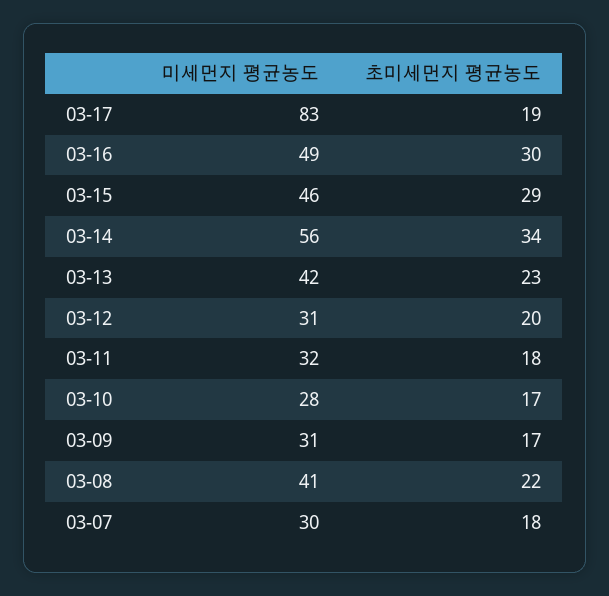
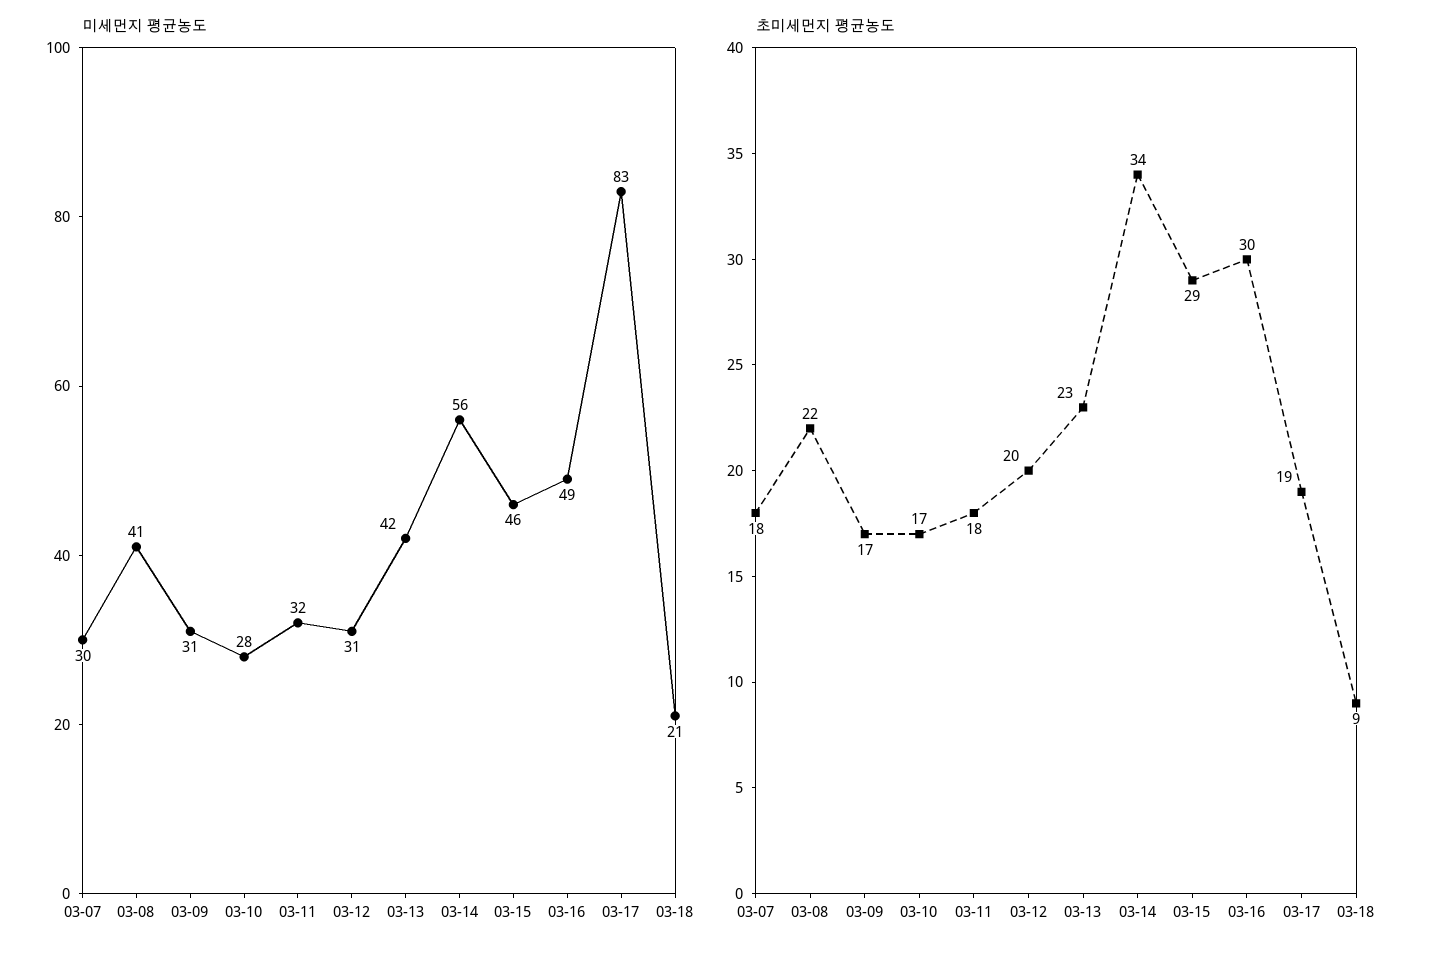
미세먼지 평균농도, 03-18: none -> 21
초미세먼지 평균농도, 03-18: none -> 9

